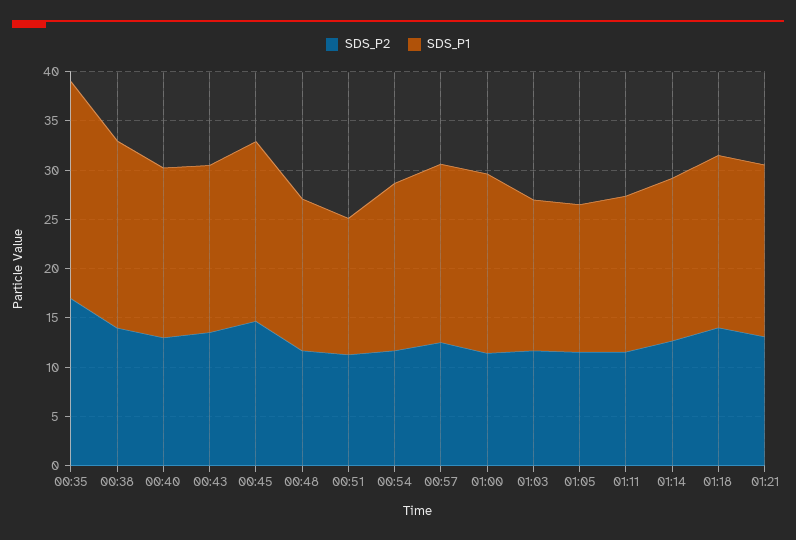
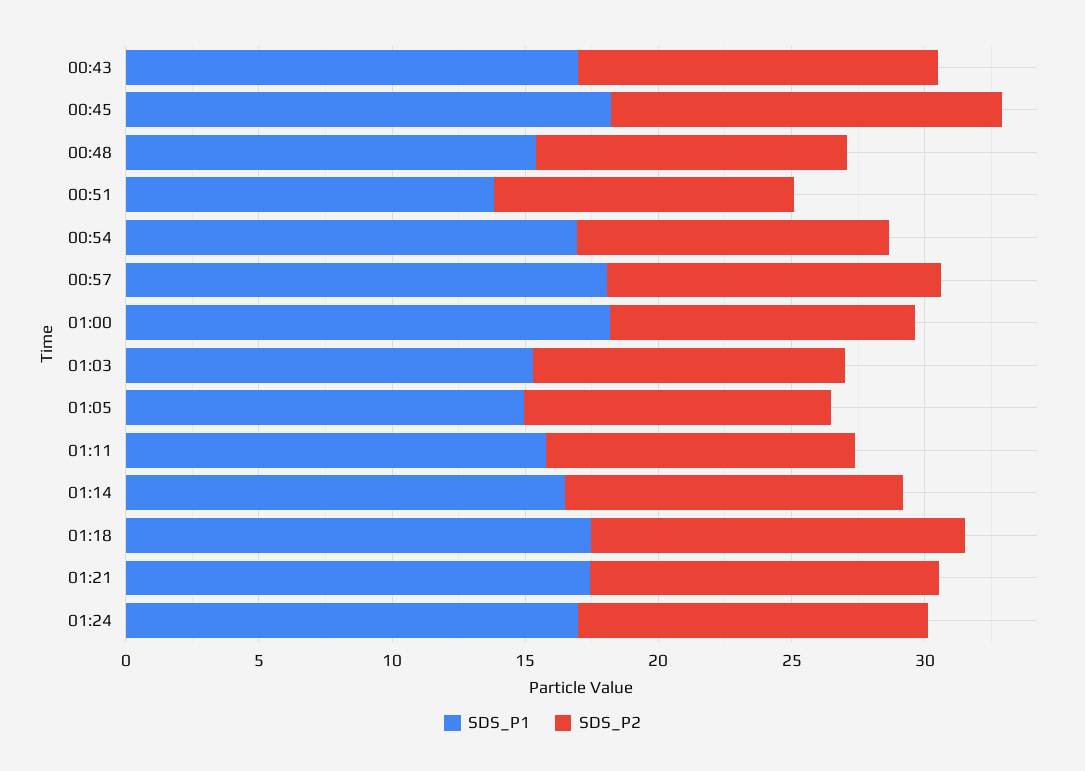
SDS_P2, 00:35: 17 -> none
SDS_P1, 00:35: 22 -> none
SDS_P2, 00:38: 14 -> none
SDS_P1, 00:38: 19 -> none
SDS_P2, 00:40: 13 -> none
SDS_P1, 00:40: 17 -> none
SDS_P1, 01:24: none -> 17
SDS_P2, 01:24: none -> 13

